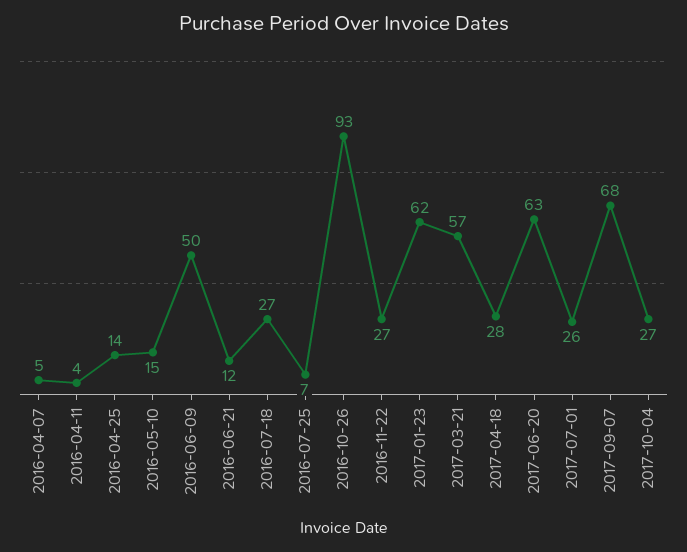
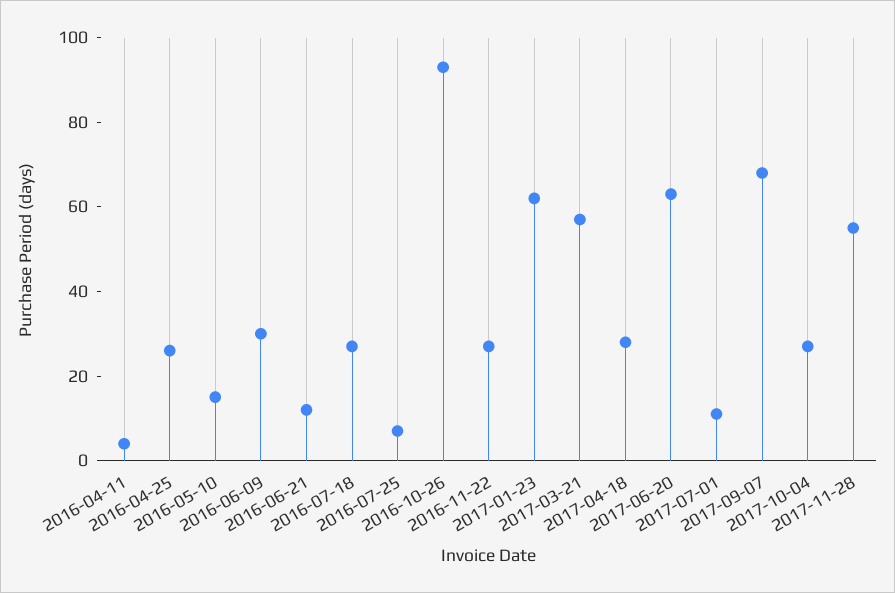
2016-04-07: 5 -> none
2016-04-25: 14 -> 25
2016-06-09: 50 -> 30
2017-07-01: 26 -> 10
2017-11-28: none -> 55

